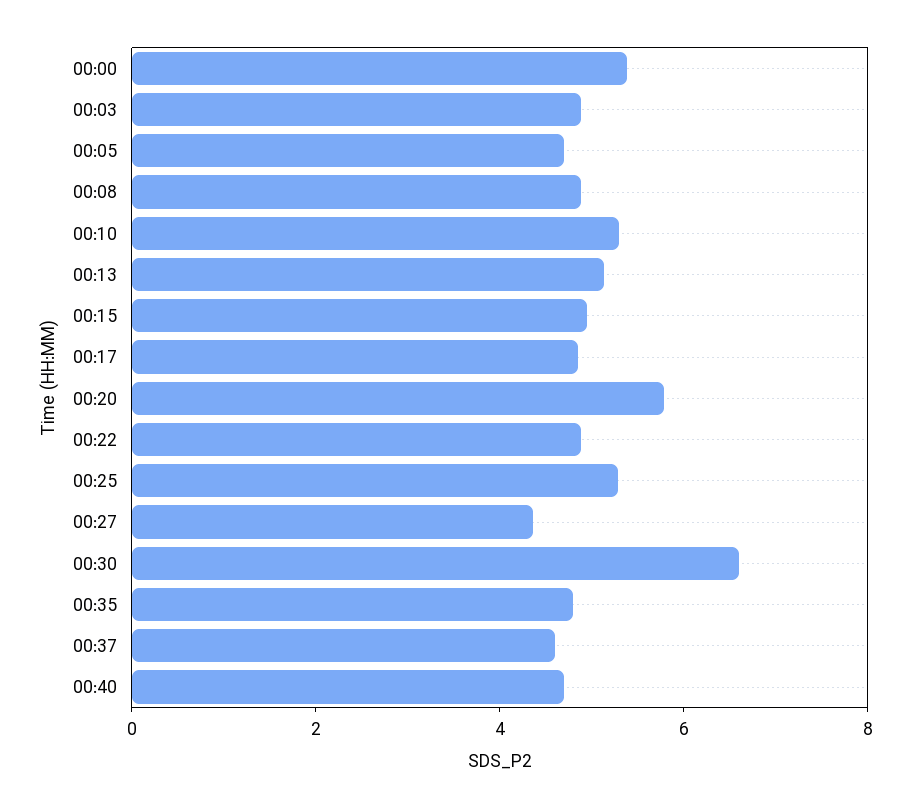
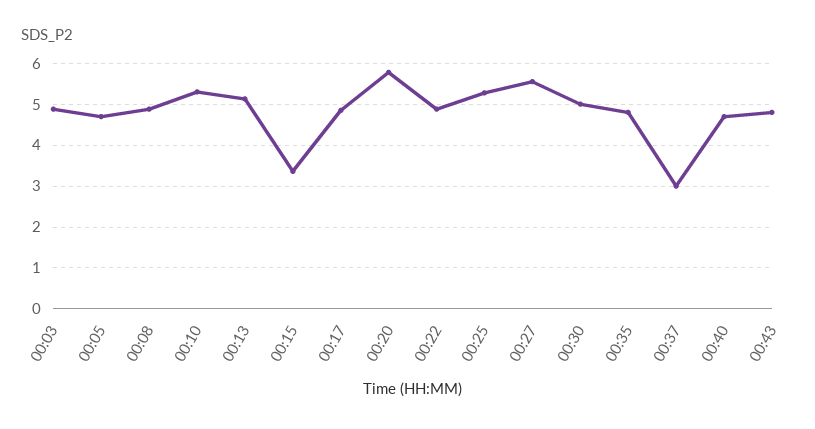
00:00: 5.5 -> none
00:15: 5 -> 3.4
00:27: 4.5 -> 5.6
00:30: 6.5 -> 5
00:37: 4.5 -> 3
00:43: none -> 4.8

